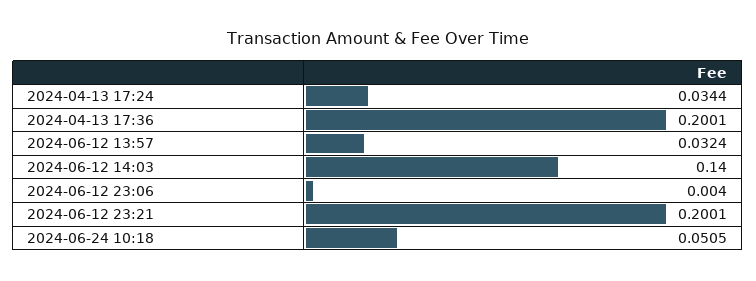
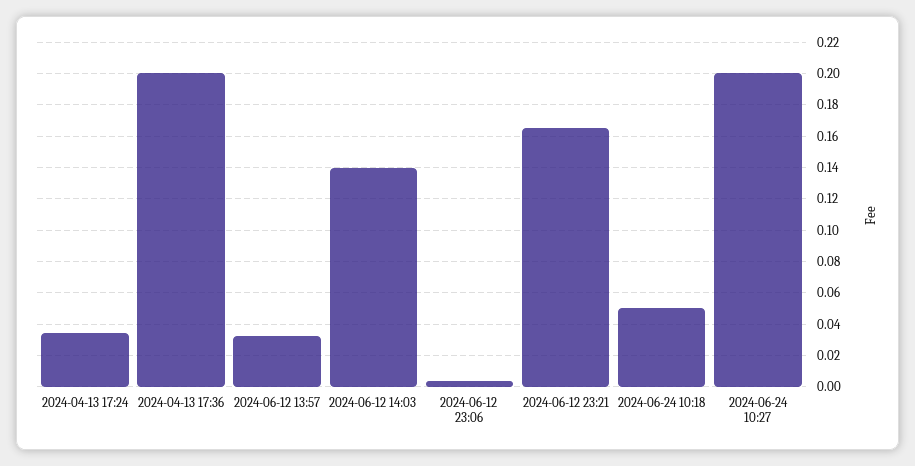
2024-06-12 23:21: 0.2001 -> 0.165
2024-06-24 10:27: none -> 0.2

